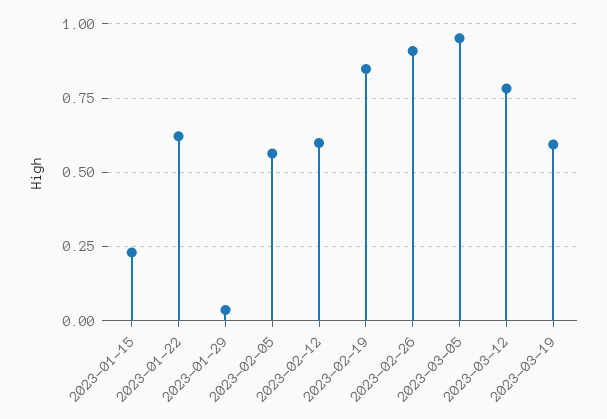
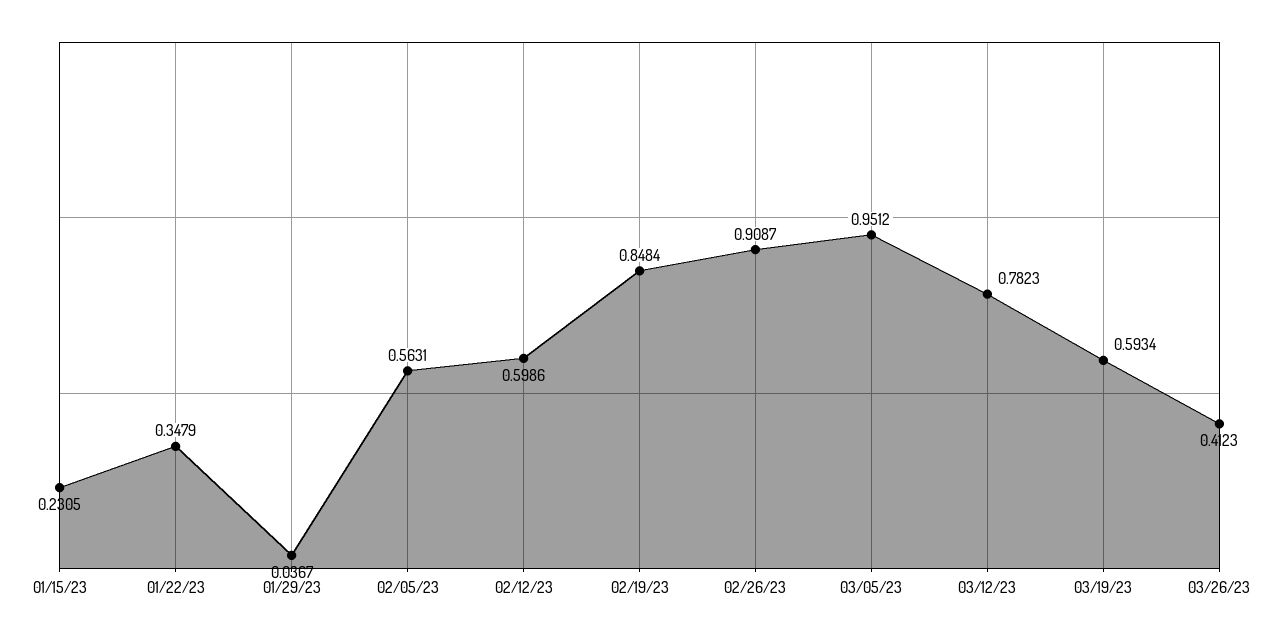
2023-01-22: 0.625 -> 0.3479
03/26/23: none -> 0.4123

